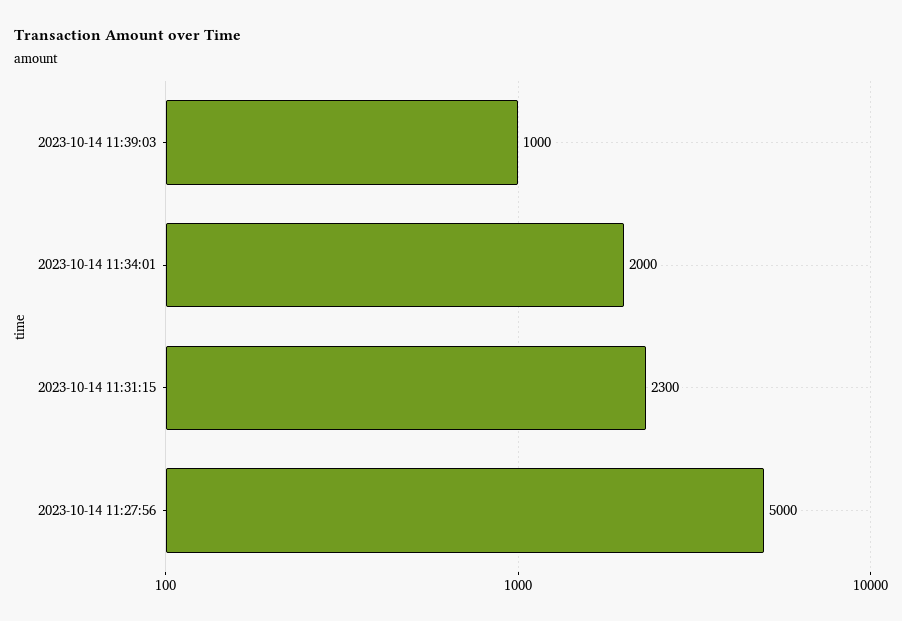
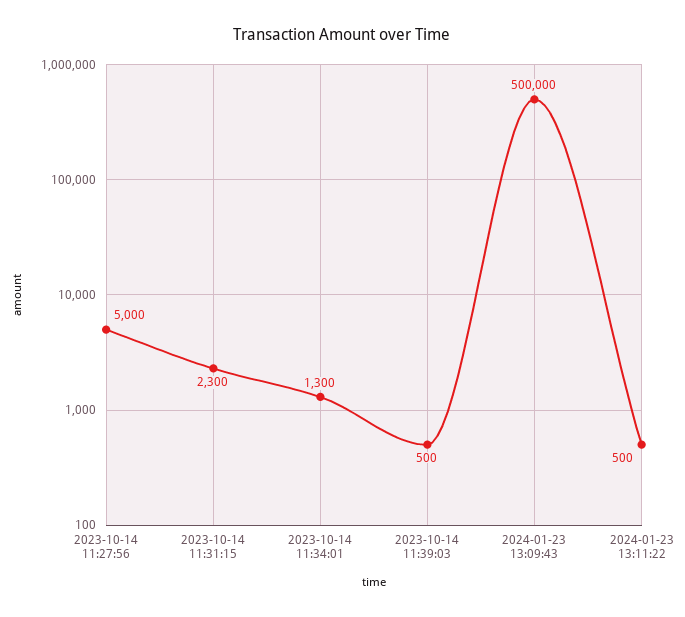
2023-10-14 11:39:03: 1000 -> 500
2023-10-14 11:34:01: 2000 -> 1300
2024-01-23 13:09:43: none -> 500000
2024-01-23 13:11:22: none -> 500

